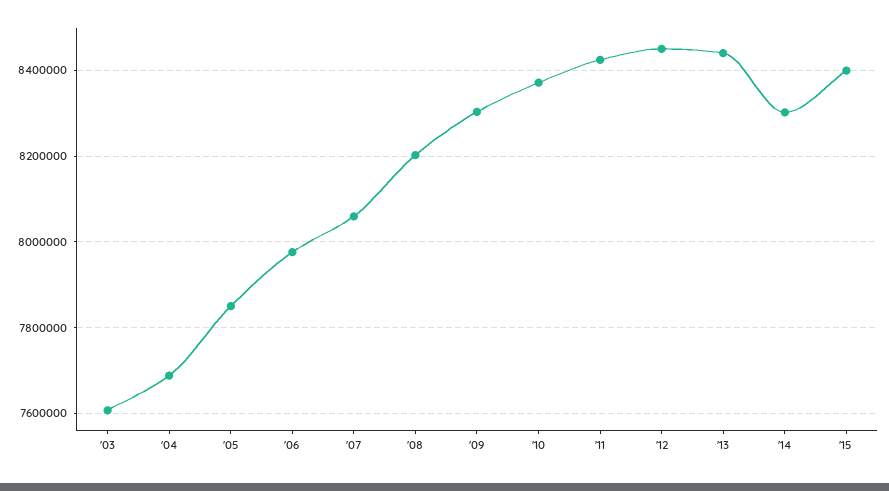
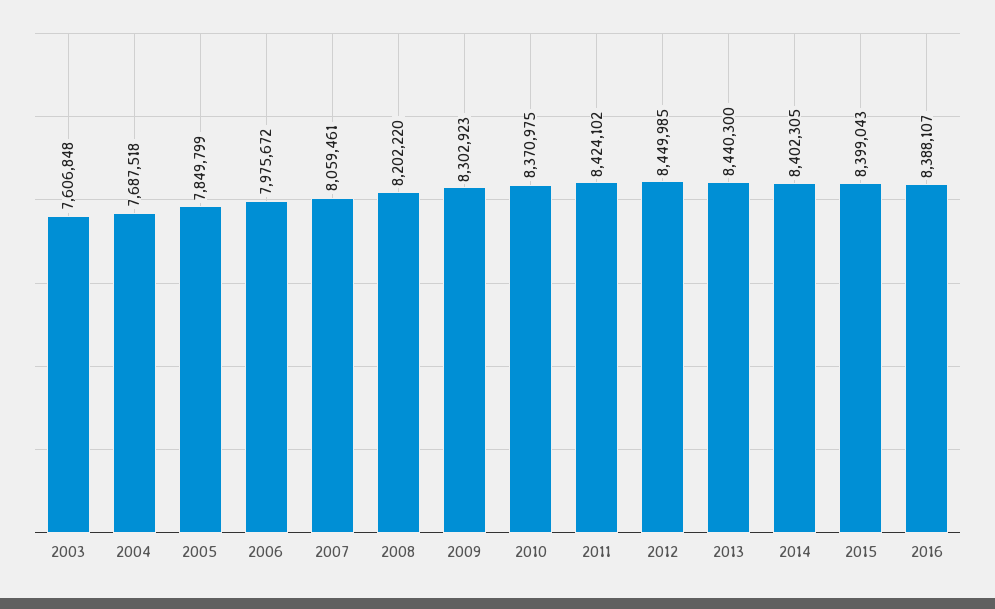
'14: 8300000 -> 8402305
2016: none -> 8388107

